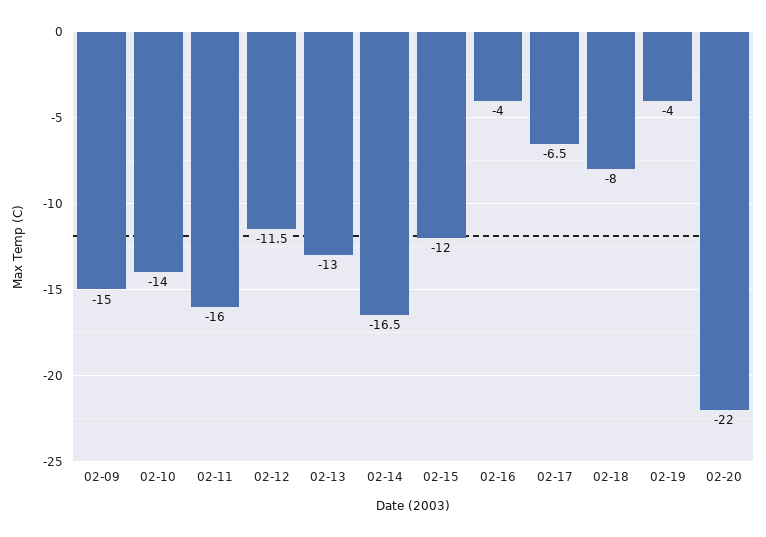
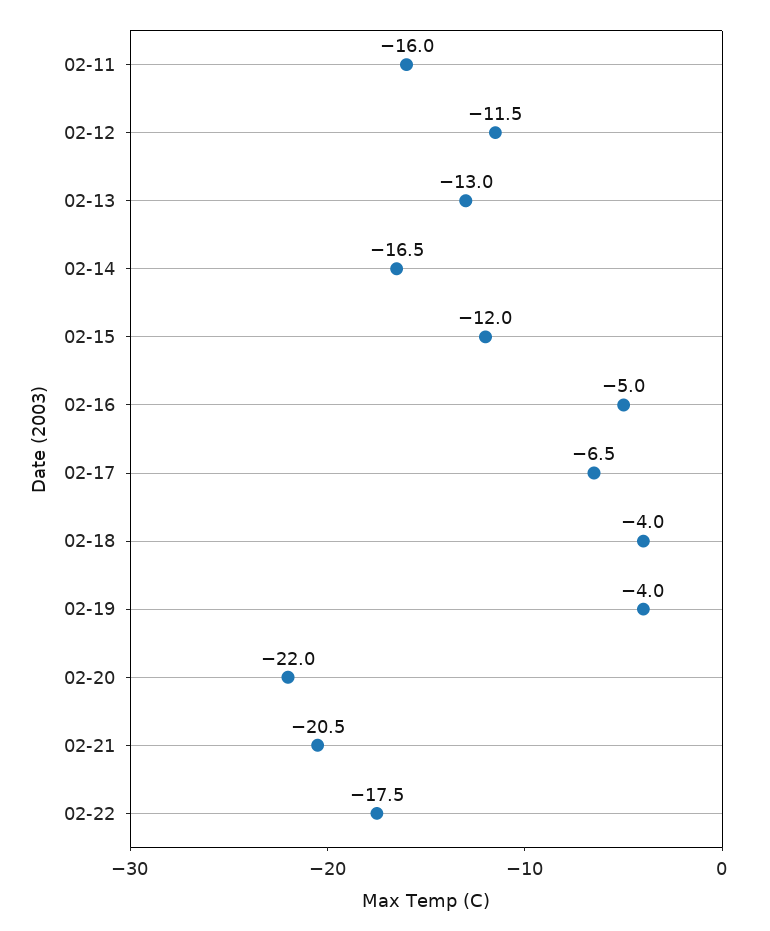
02-09: -15 -> none
02-10: -14 -> none
02-16: -4 -> -5
02-18: -8 -> -4
02-21: none -> -20.5
02-22: none -> -17.5

